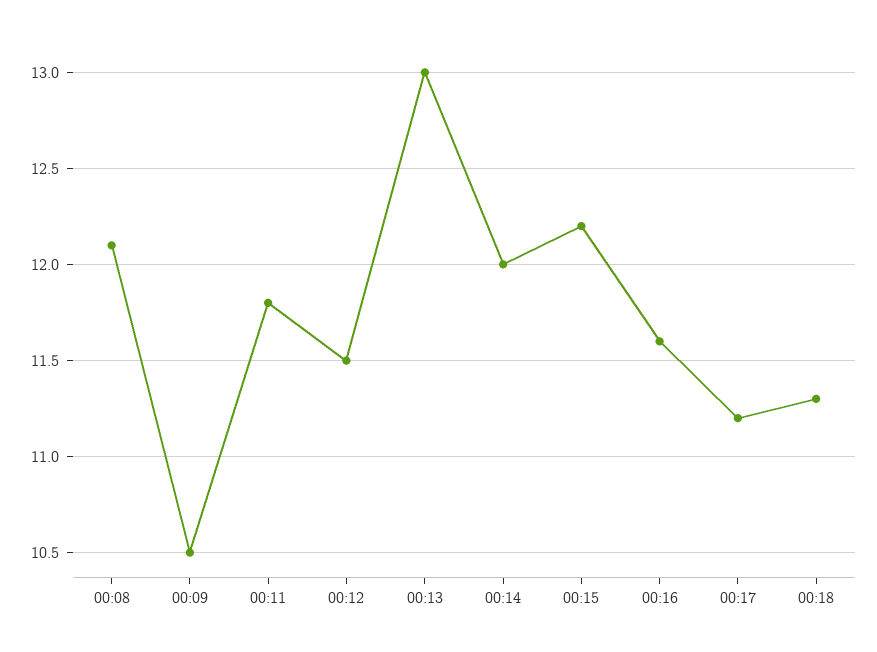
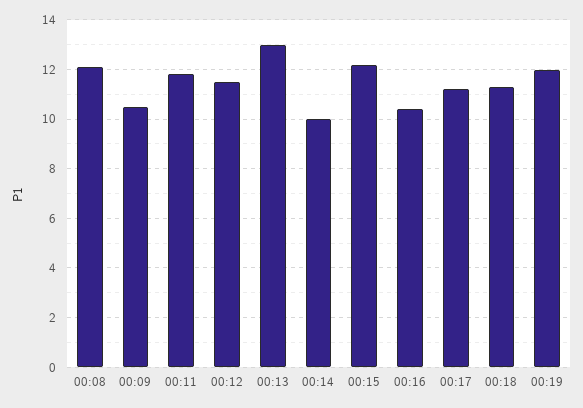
00:14: 12 -> 10
00:16: 11.6 -> 10.5
00:19: none -> 12

